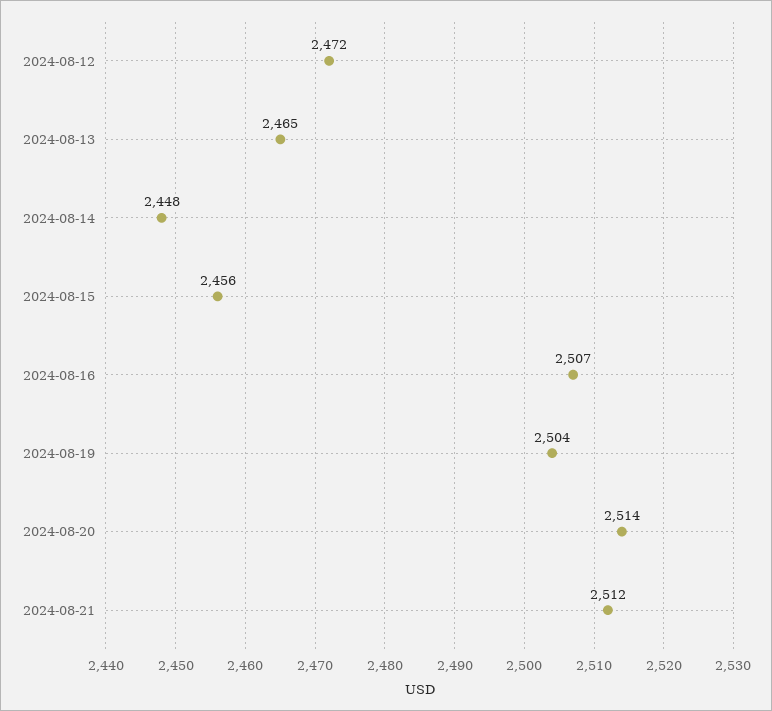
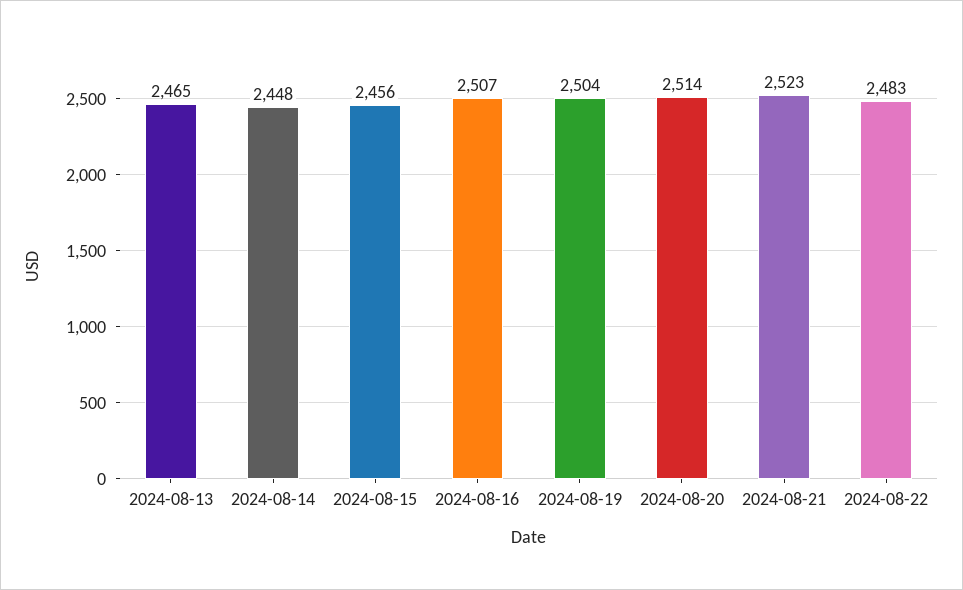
2024-08-12: 2472 -> none
2024-08-21: 2512 -> 2523
2024-08-22: none -> 2483

